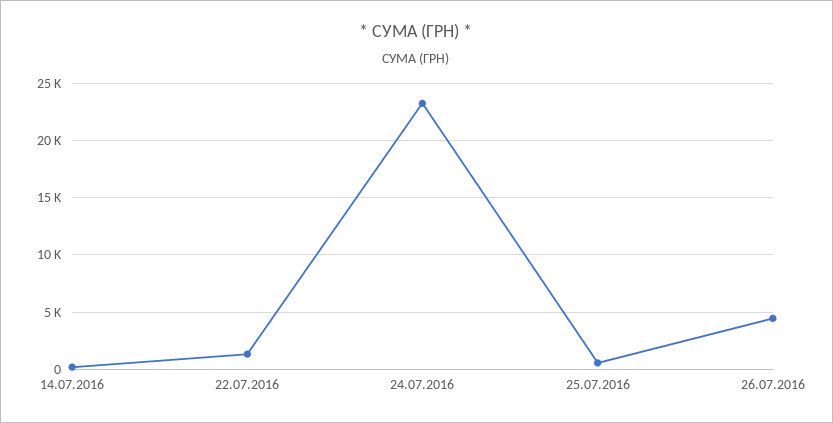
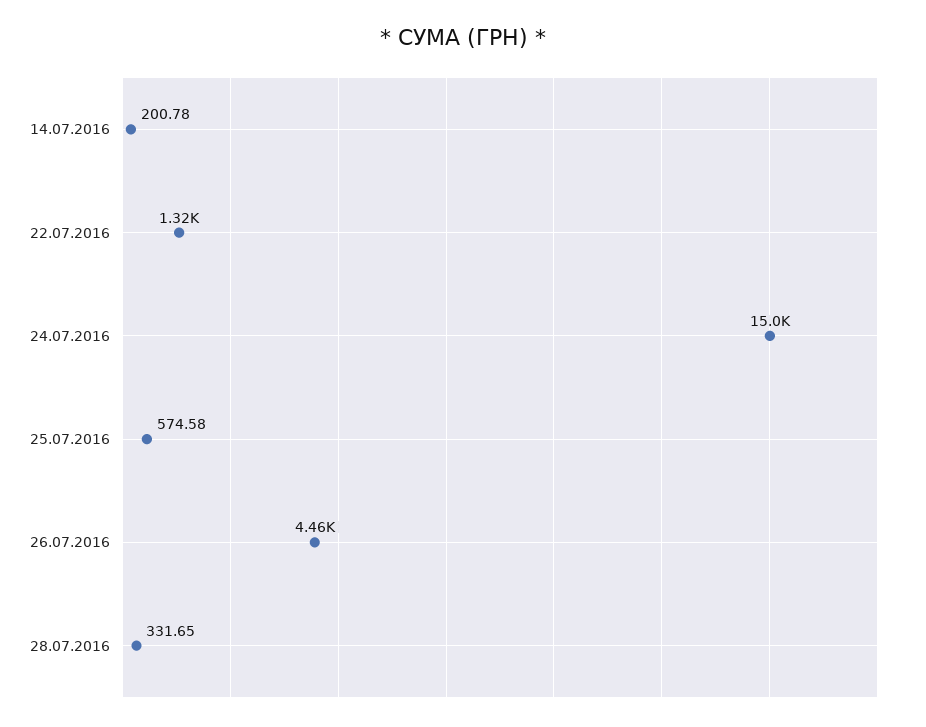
24.07.2016: 23000 -> 15000
28.07.2016: none -> 331.65

